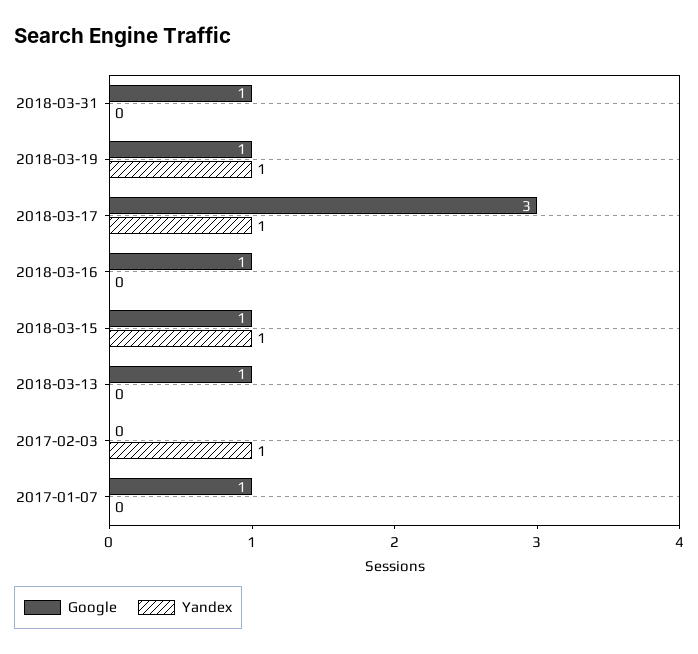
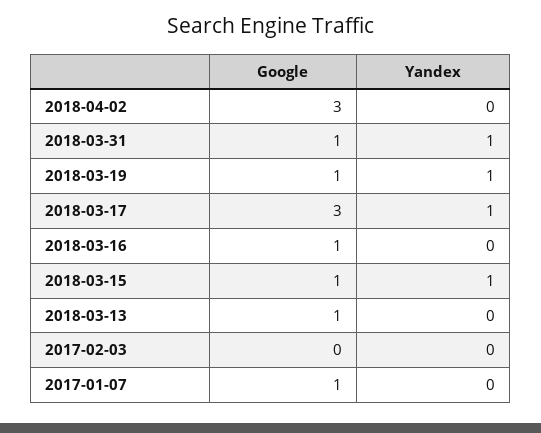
Yandex, 2018-03-31: 0 -> 1
Yandex, 2017-02-03: 1 -> 0
Google, 2018-04-02: none -> 3
Yandex, 2018-04-02: none -> 0

